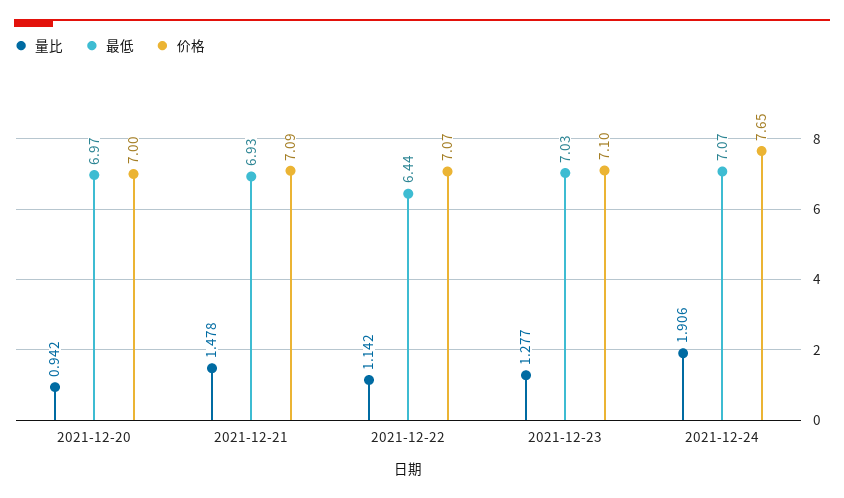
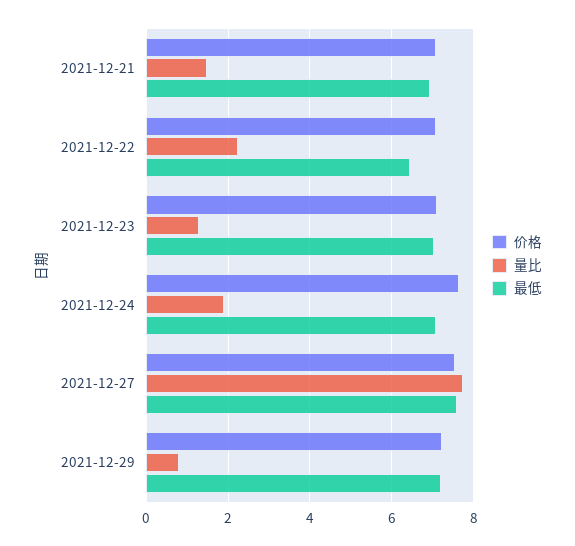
量比, 2021-12-20: 0.942 -> none
最低, 2021-12-20: 6.97 -> none
价格, 2021-12-20: 7 -> none
量比, 2021-12-22: 1.142 -> 2.2
价格, 2021-12-27: none -> 7.6
量比, 2021-12-27: none -> 7.8
最低, 2021-12-27: none -> 7.6
价格, 2021-12-29: none -> 7.2
量比, 2021-12-29: none -> 0.8
最低, 2021-12-29: none -> 7.2

